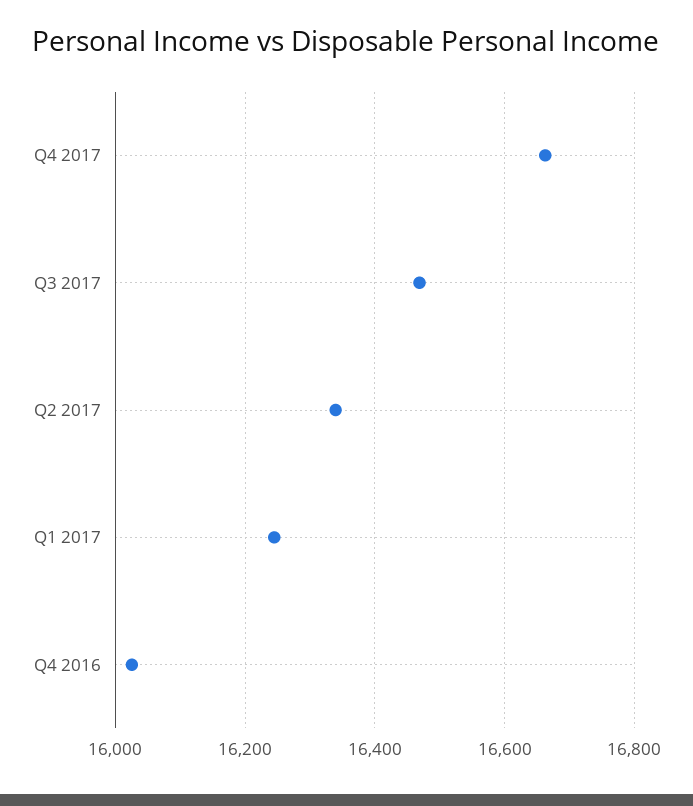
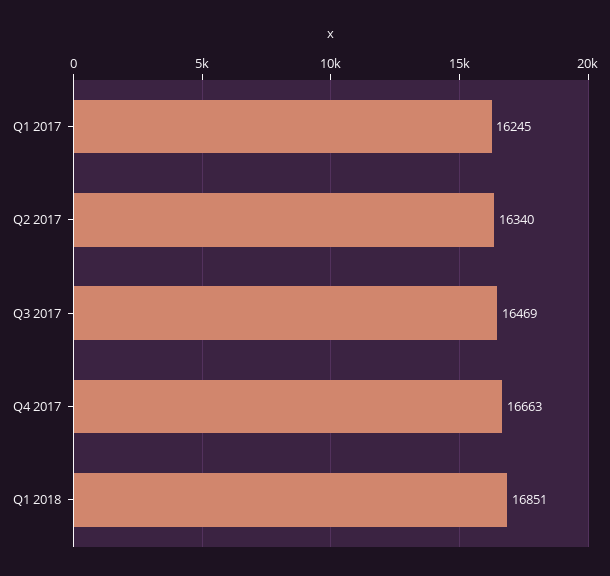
Q4 2016: 16020 -> none
Q1 2018: none -> 16851

